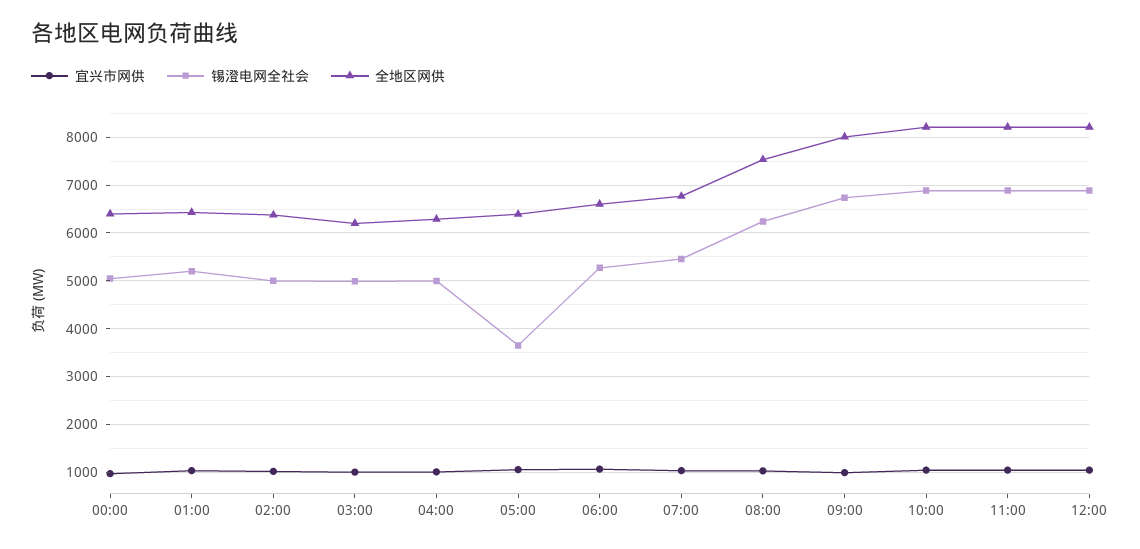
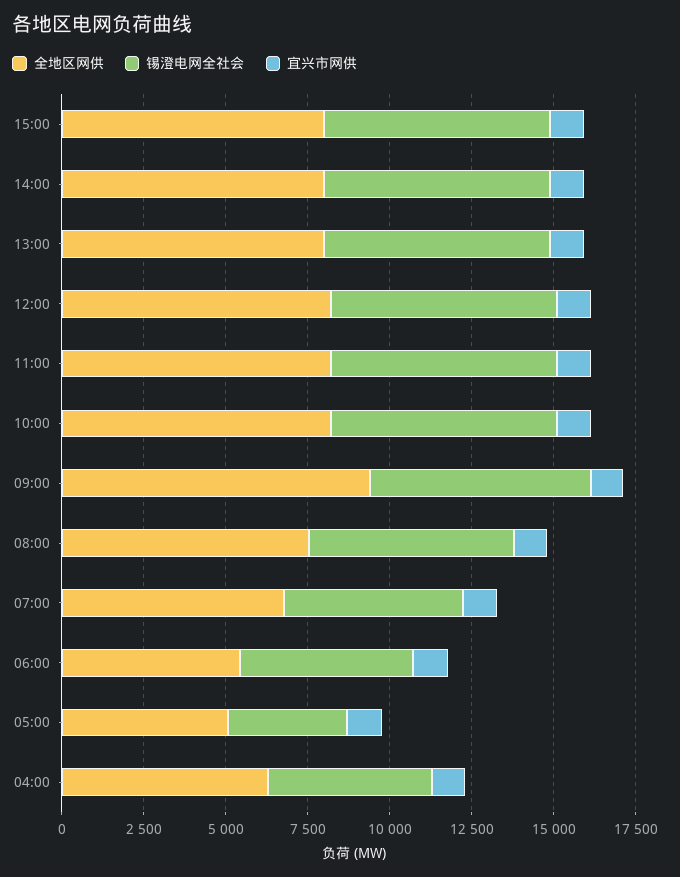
宜兴市网供, 00:00: 1000 -> none
锡澄电网全社会, 00:00: 5000 -> none
全地区网供, 00:00: 6400 -> none
宜兴市网供, 01:00: 1000 -> none
锡澄电网全社会, 01:00: 5200 -> none
全地区网供, 01:00: 6400 -> none
宜兴市网供, 02:00: 1000 -> none
锡澄电网全社会, 02:00: 5000 -> none
全地区网供, 02:00: 6400 -> none
宜兴市网供, 03:00: 1000 -> none
锡澄电网全社会, 03:00: 5000 -> none
全地区网供, 03:00: 6200 -> none
全地区网供, 05:00: 6400 -> 5000
全地区网供, 06:00: 6600 -> 5500
全地区网供, 09:00: 8000 -> 9500
全地区网供, 15:00: none -> 8000
锡澄电网全社会, 15:00: none -> 7000
宜兴市网供, 15:00: none -> 1000
全地区网供, 14:00: none -> 8000
锡澄电网全社会, 14:00: none -> 7000
宜兴市网供, 14:00: none -> 1000
全地区网供, 13:00: none -> 8000
锡澄电网全社会, 13:00: none -> 7000
宜兴市网供, 13:00: none -> 1000

